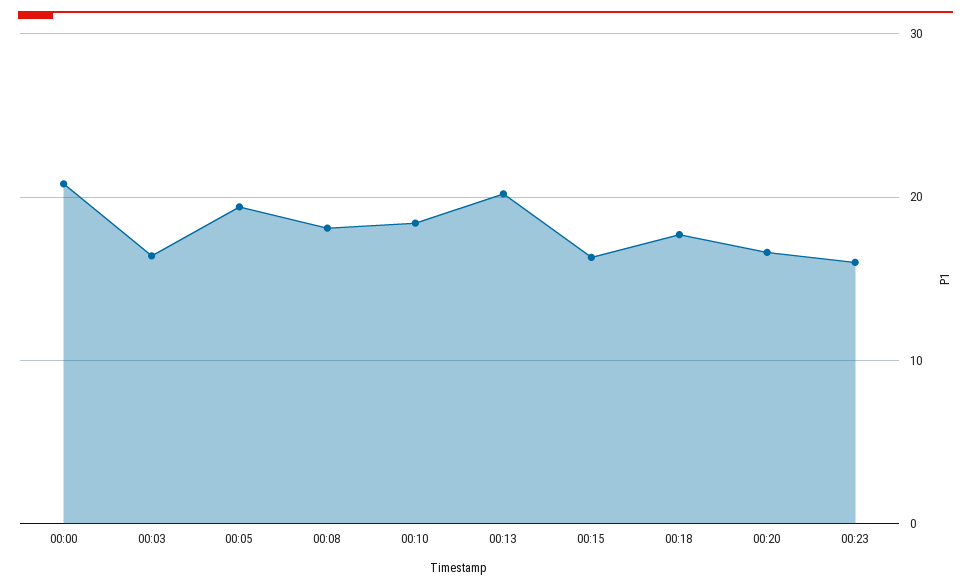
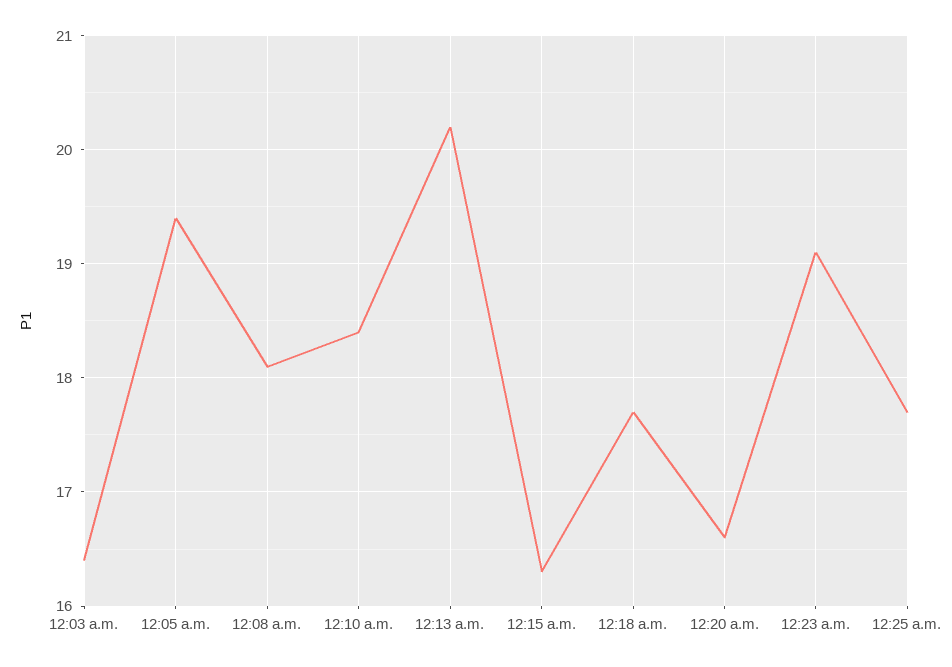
00:00: 21 -> none
00:23: 16 -> 19.1
12:25 a.m.: none -> 17.7

